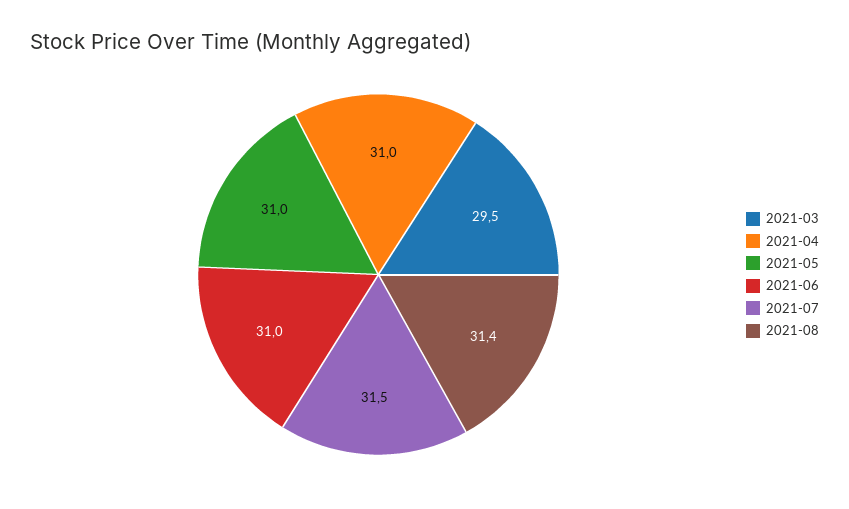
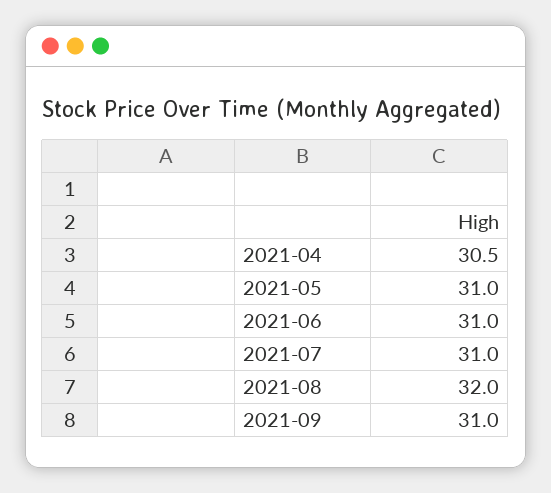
2021-03: 29.5 -> none
2021-04: 31 -> 30.5
2021-07: 31.5 -> 31
2021-08: 31.4 -> 32
2021-09: none -> 31

